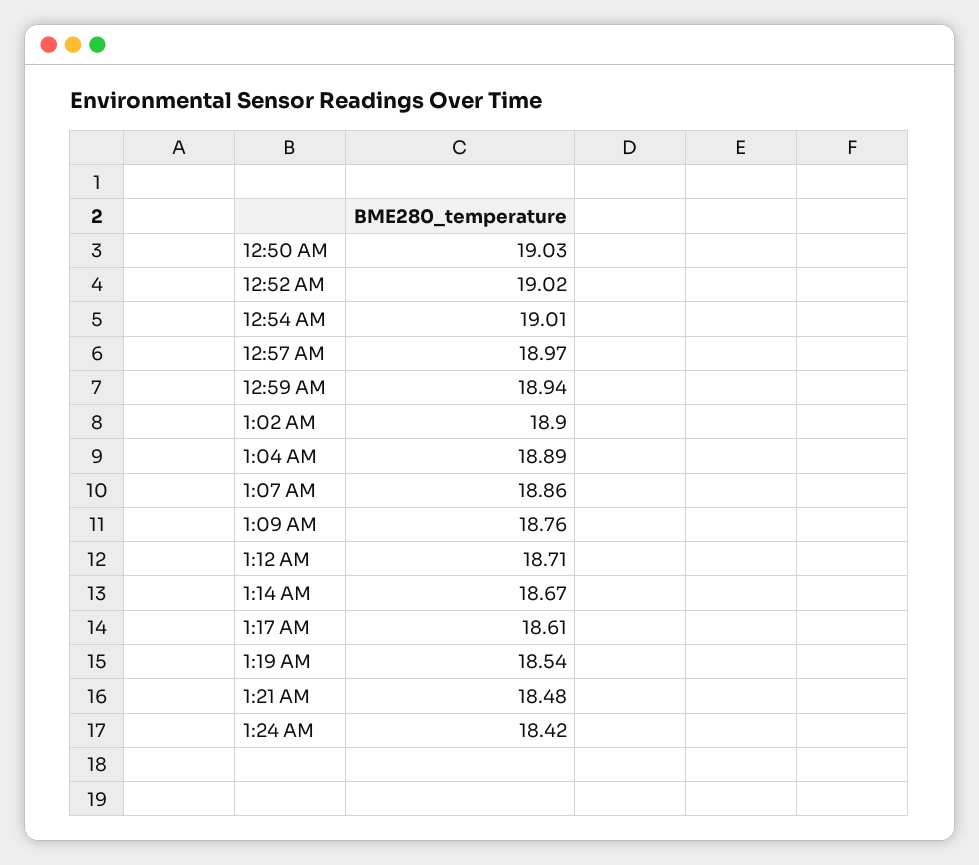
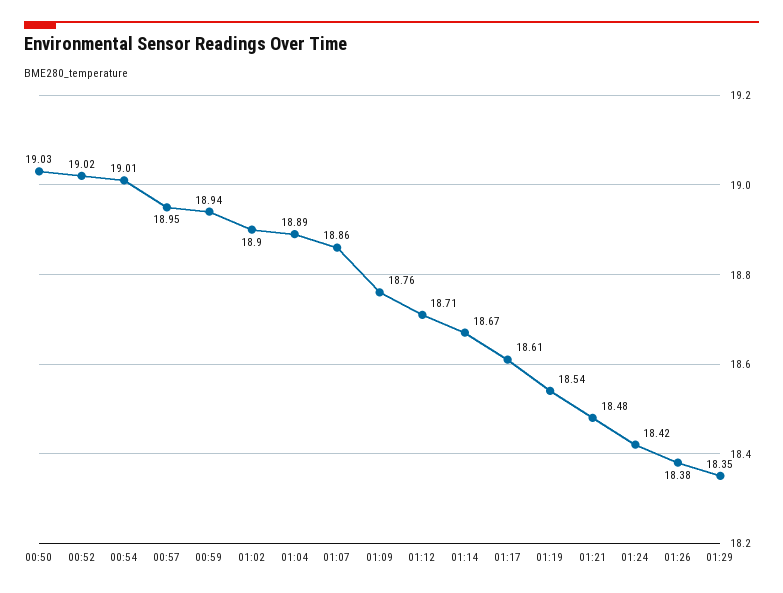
12:57 AM: 18.97 -> 18.95
01:26: none -> 18.38
01:29: none -> 18.35

